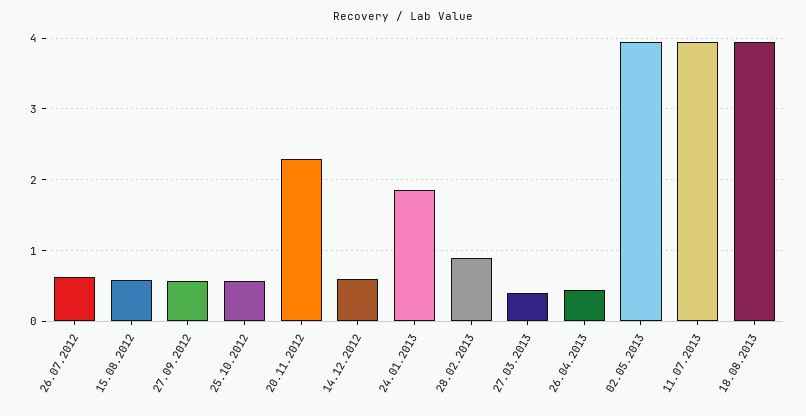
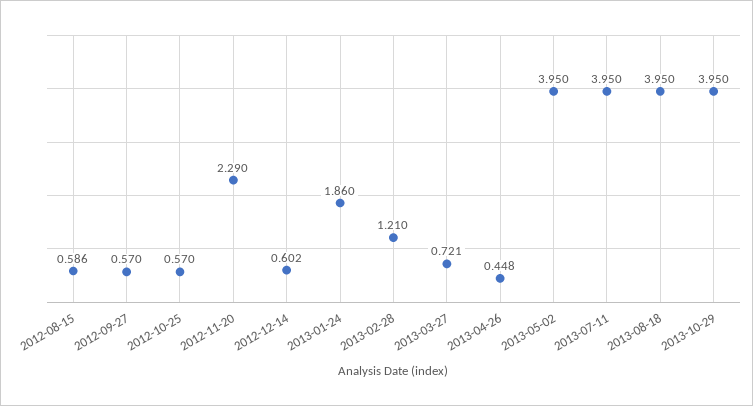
26.07.2012: 0.6 -> none
28.02.2013: 0.9 -> 1.21
27.03.2013: 0.4 -> 0.721
2013-10-29: none -> 3.95

